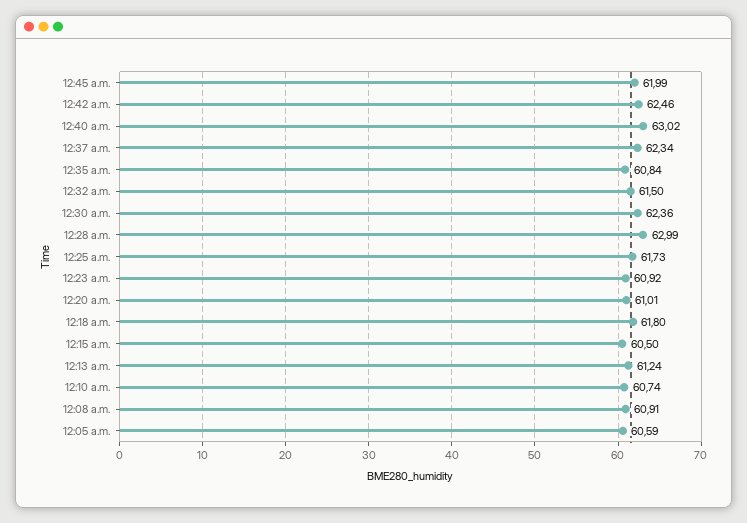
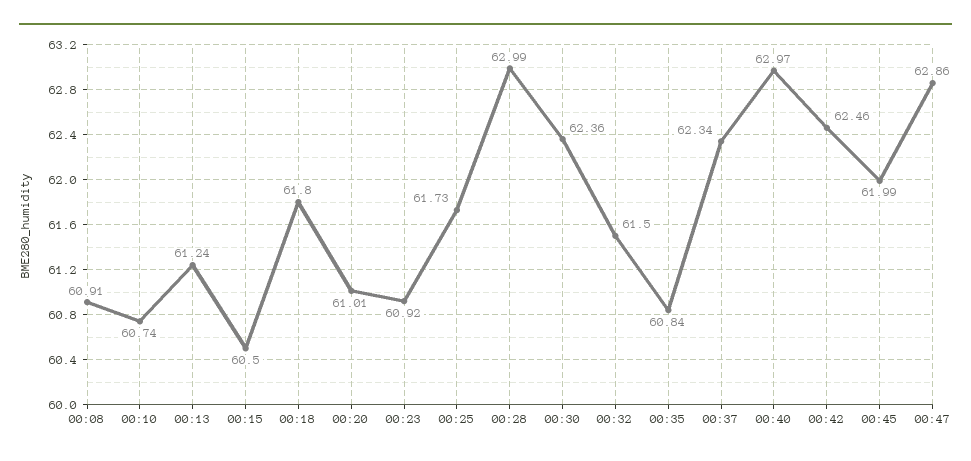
12:40 a.m.: 63.02 -> 62.97
12:05 a.m.: 60.59 -> none
00:47: none -> 62.86

